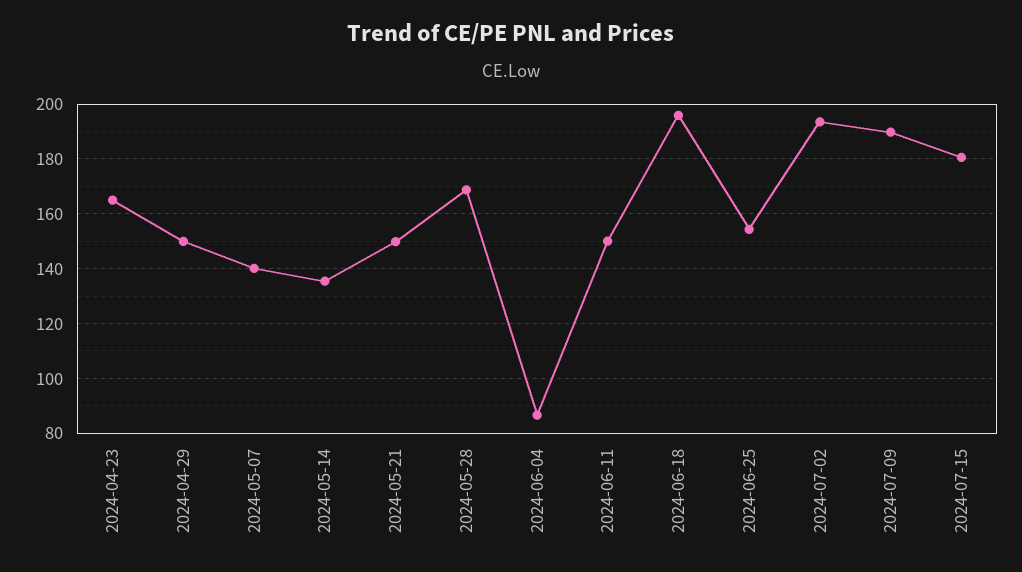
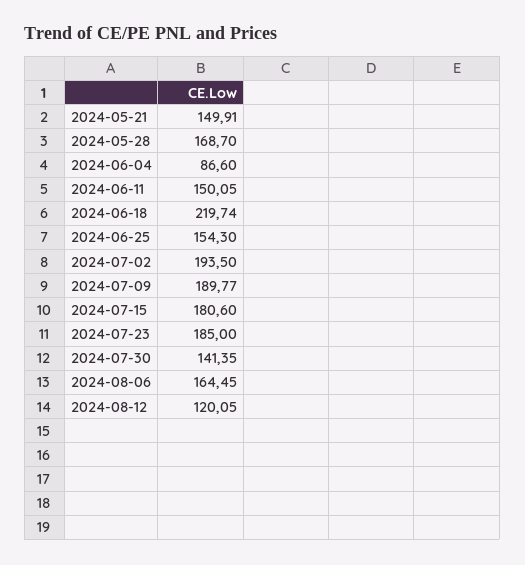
2024-04-23: 165 -> none
2024-04-29: 150 -> none
2024-05-07: 140 -> none
2024-05-14: 135 -> none
2024-06-18: 195 -> 219.74
2024-07-23: none -> 185
2024-07-30: none -> 141.35
2024-08-06: none -> 164.45
2024-08-12: none -> 120.05

